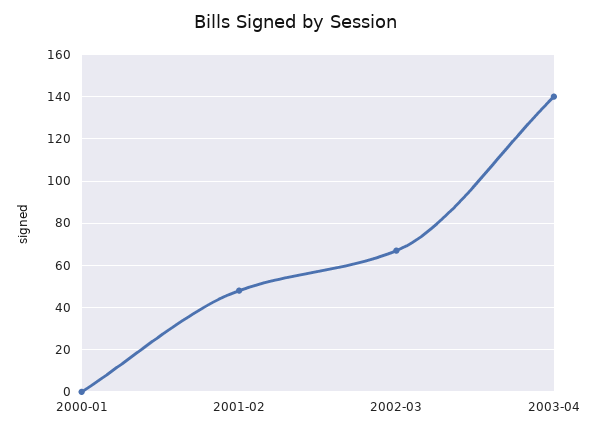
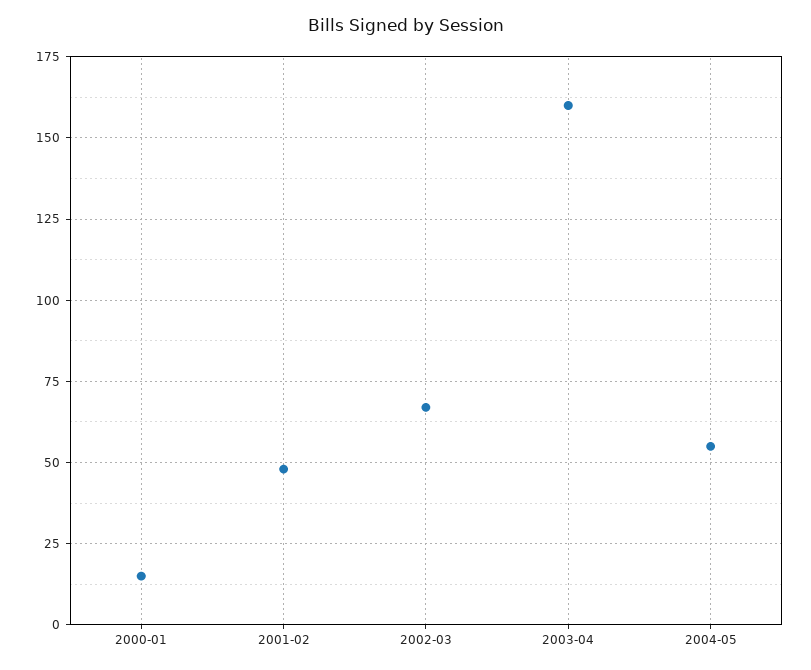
2000-01: 0 -> 15
2003-04: 140 -> 160
2004-05: none -> 55

